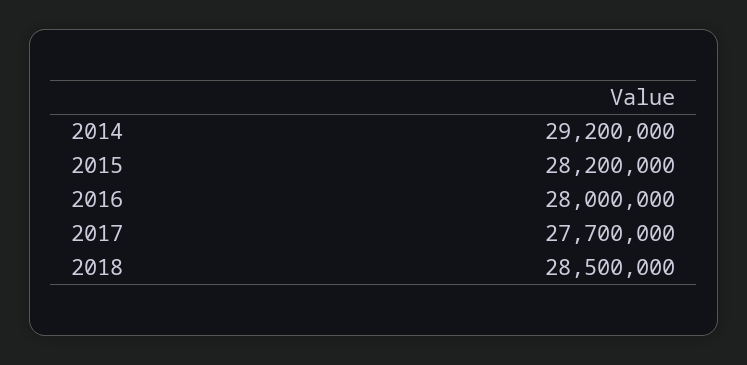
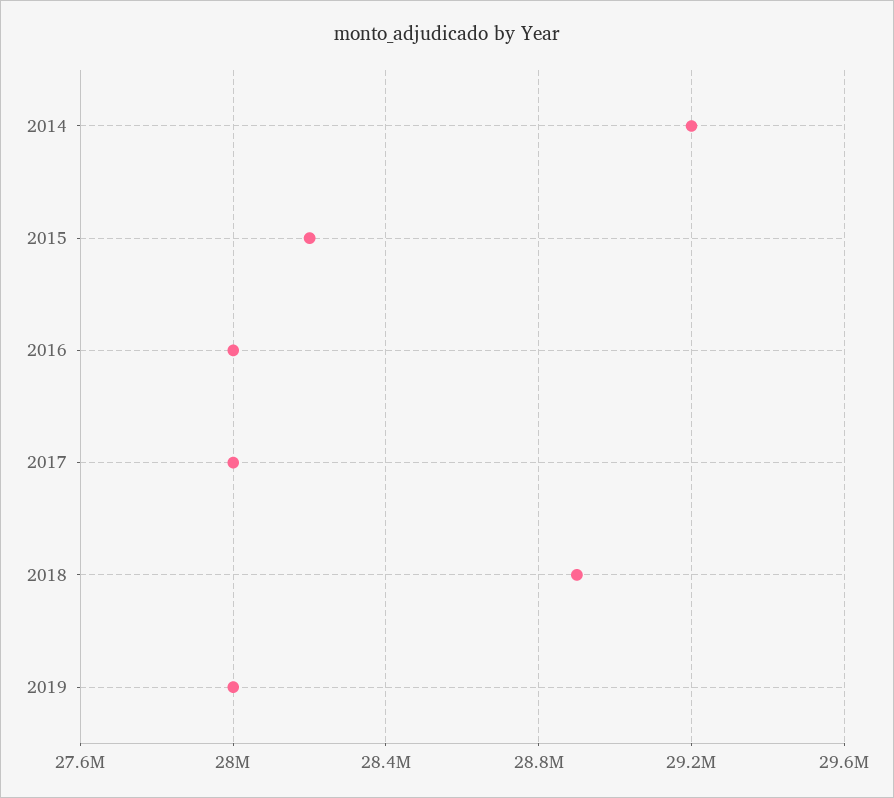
2017: 27700000 -> 28000000
2018: 28500000 -> 28900000
2019: none -> 28000000

